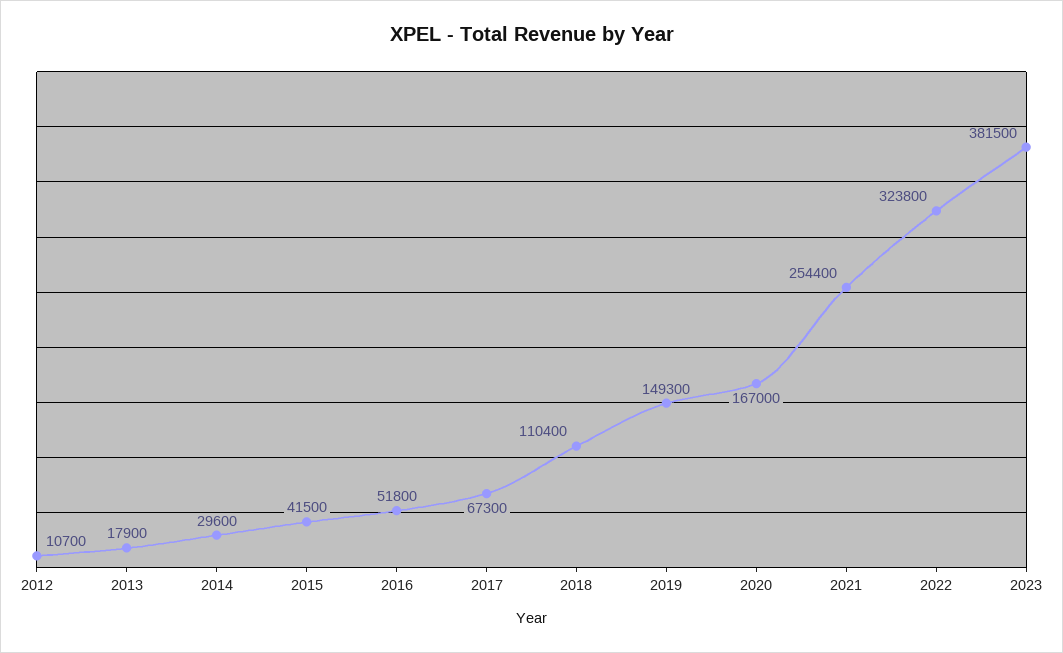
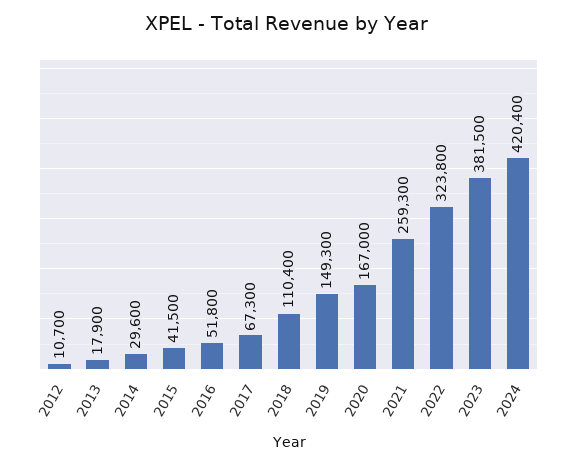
2021: 254400 -> 259300
2024: none -> 420400

